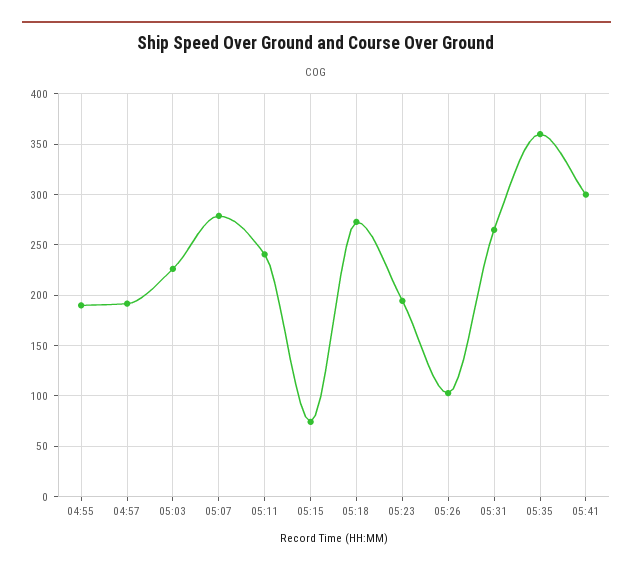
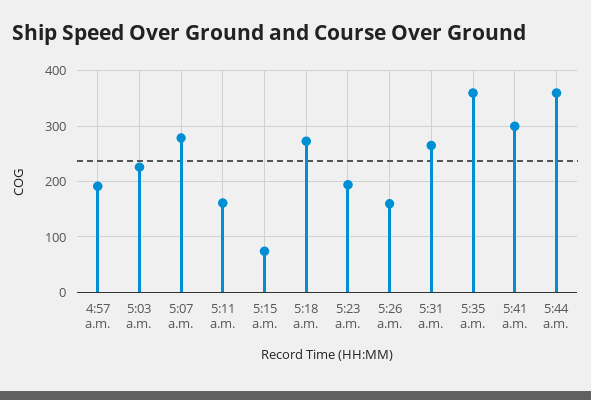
04:55: 190 -> none
05:11: 240 -> 160
05:26: 100 -> 160
5:44 a.m.: none -> 360

